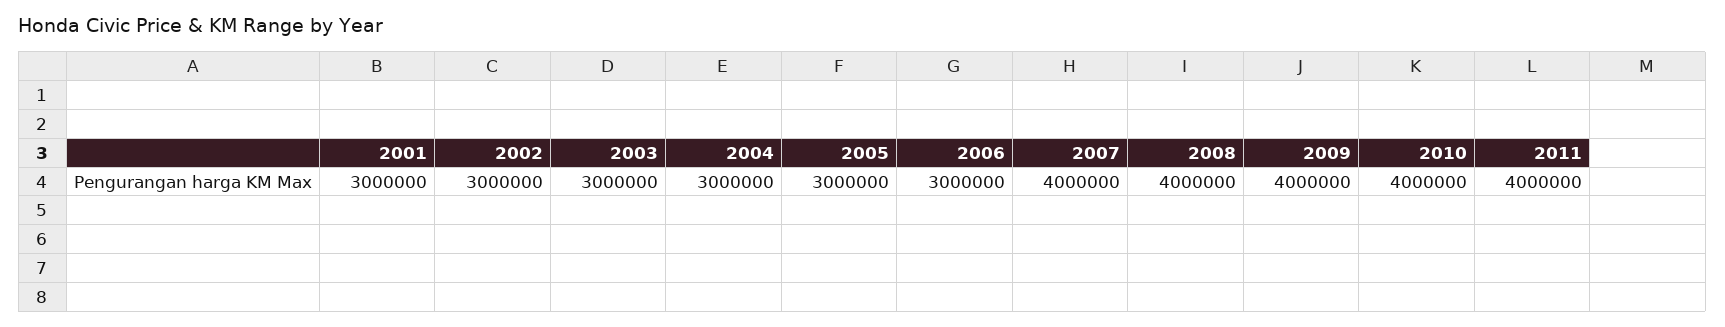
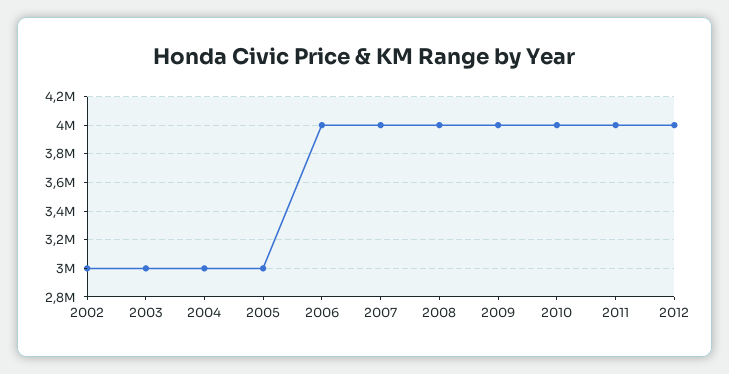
2001: 3000000 -> none
2006: 3000000 -> 4000000
2012: none -> 4000000

